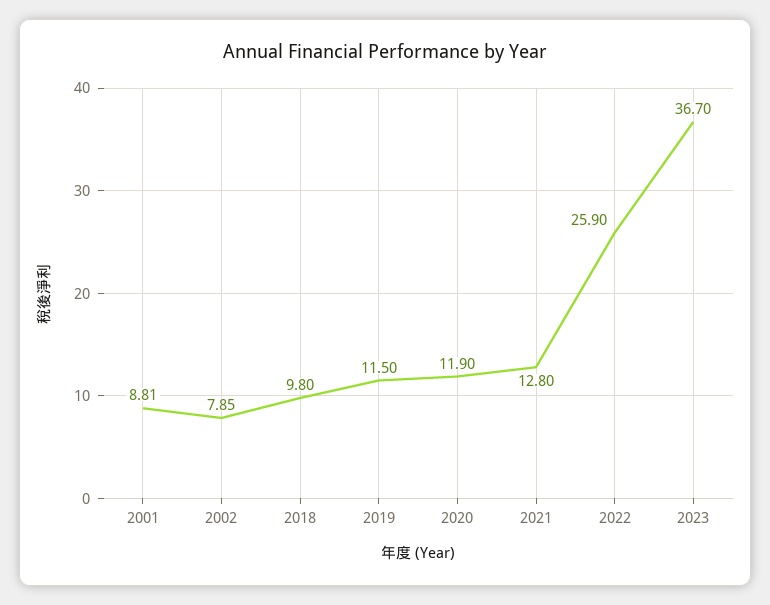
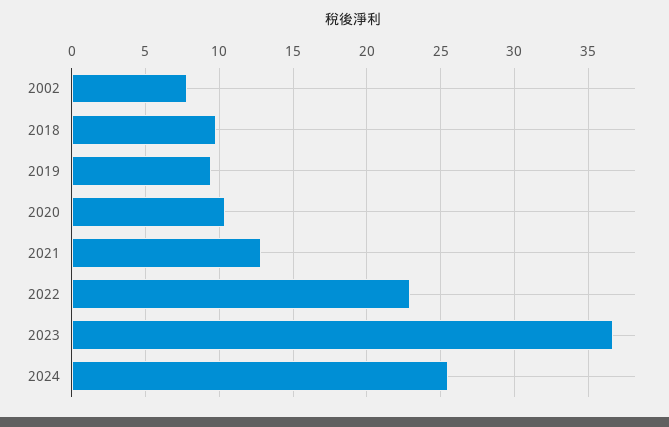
2001: 8.81 -> none
2019: 11.5 -> 9.5
2020: 11.9 -> 10.5
2022: 25.9 -> 23
2024: none -> 25.5

